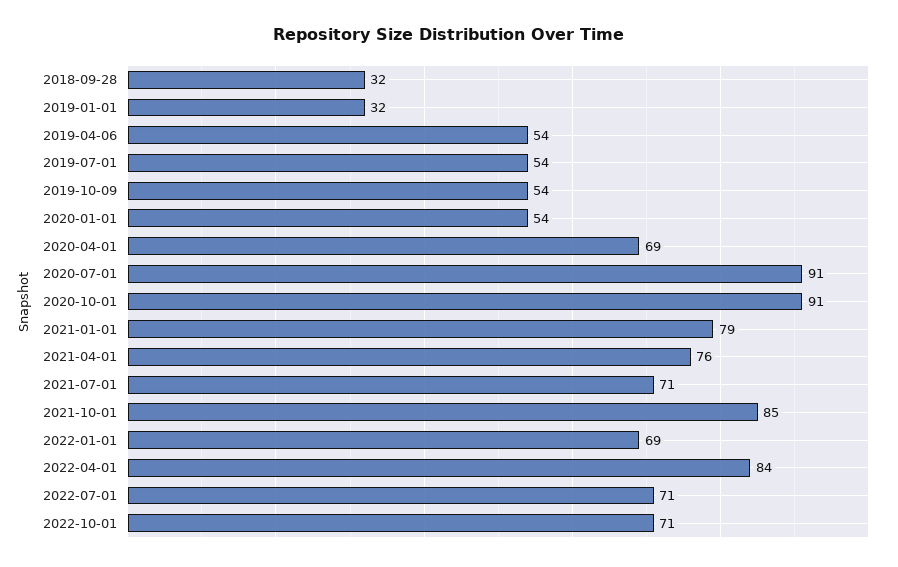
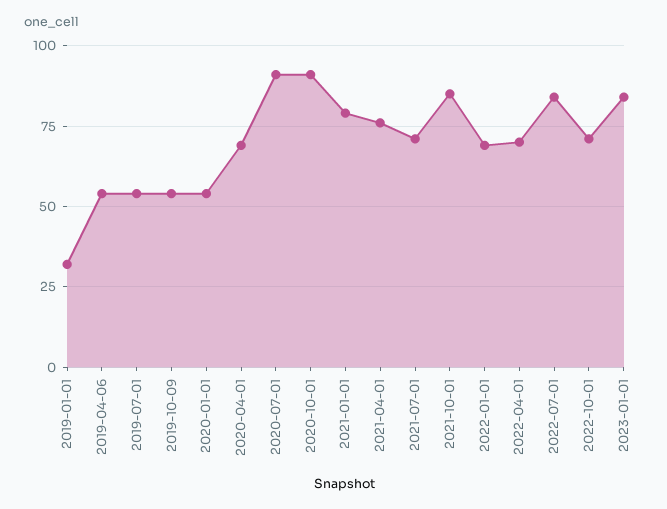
2018-09-28: 32 -> none
2022-04-01: 84 -> 70
2022-07-01: 71 -> 85
2023-01-01: none -> 85

